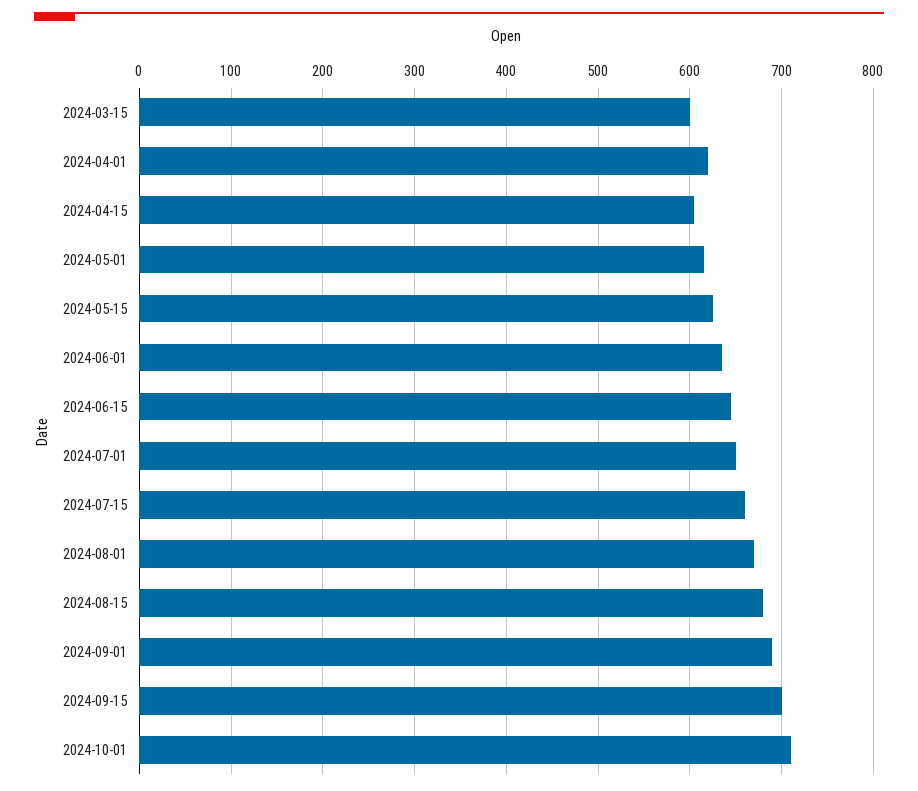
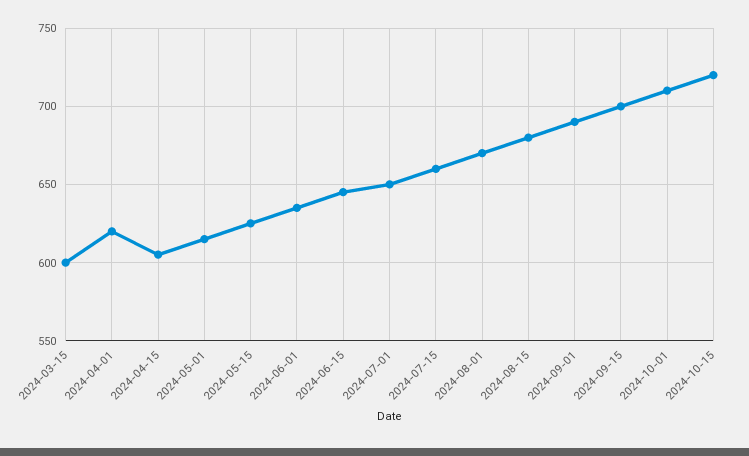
2024-10-15: none -> 720

